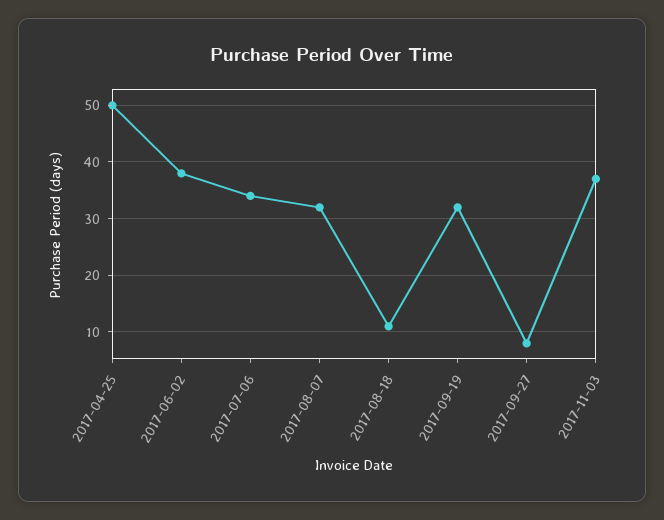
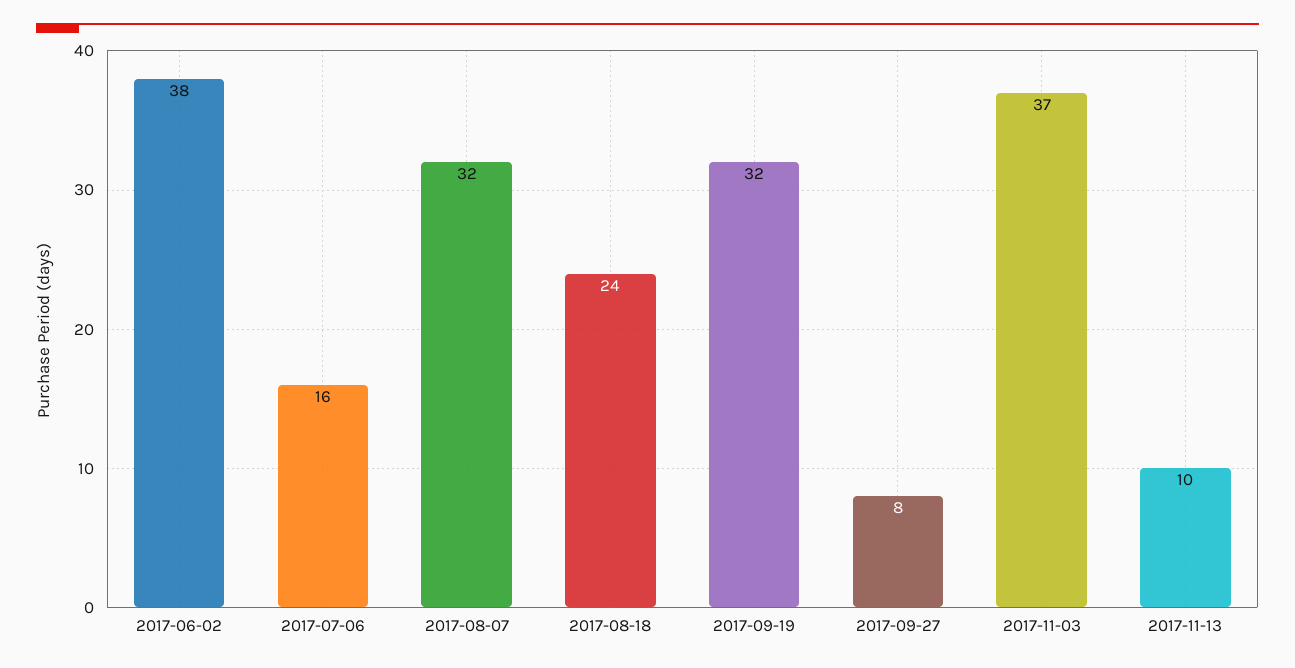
2017-04-25: 50 -> none
2017-07-06: 35 -> 16
2017-08-18: 10 -> 24
2017-11-13: none -> 10

